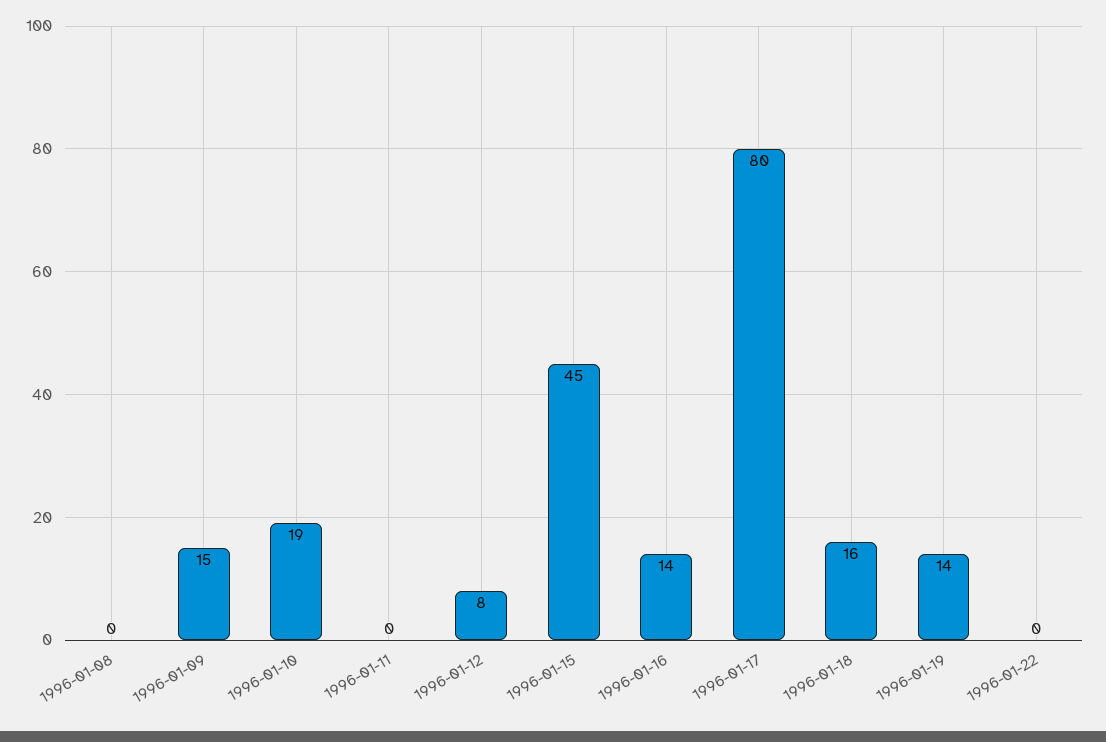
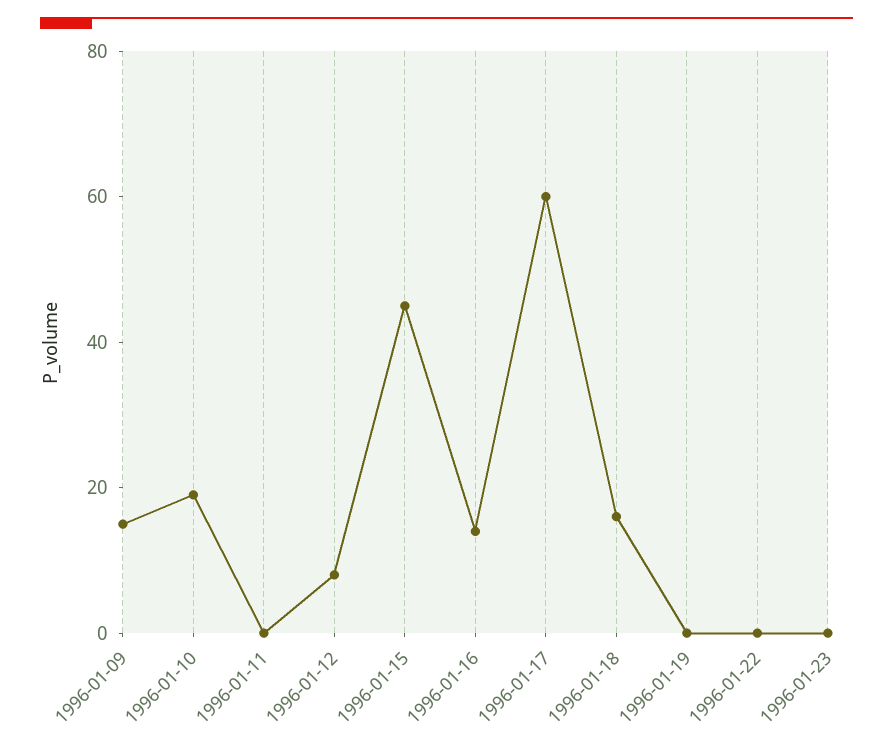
1996-01-08: 0 -> none
1996-01-17: 80 -> 60
1996-01-19: 14 -> 0
1996-01-23: none -> 0

